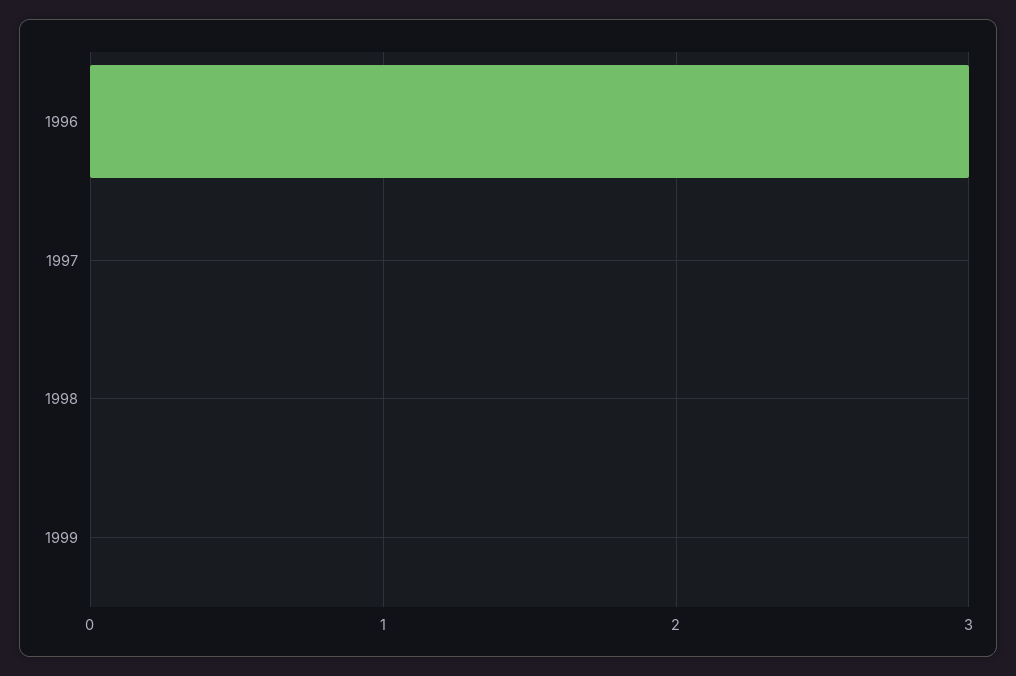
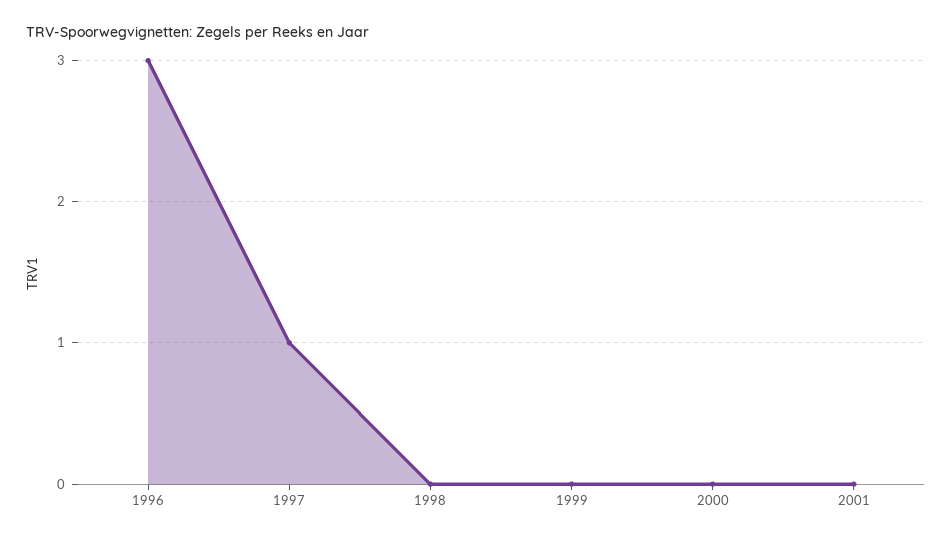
1997: 0 -> 1
2000: none -> 0
2001: none -> 0

